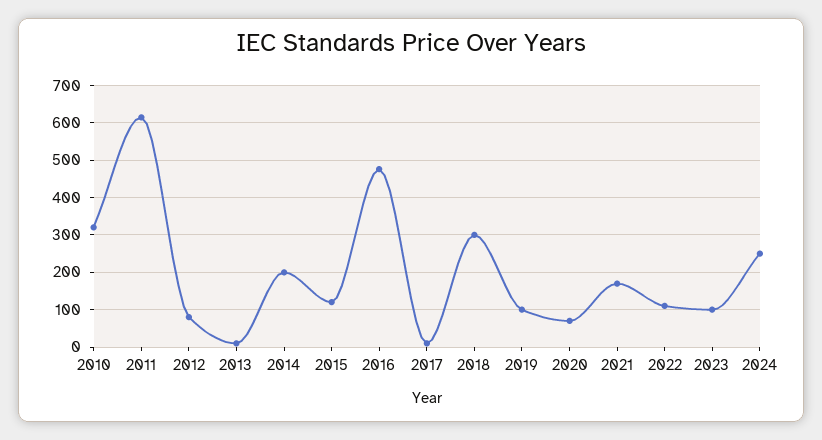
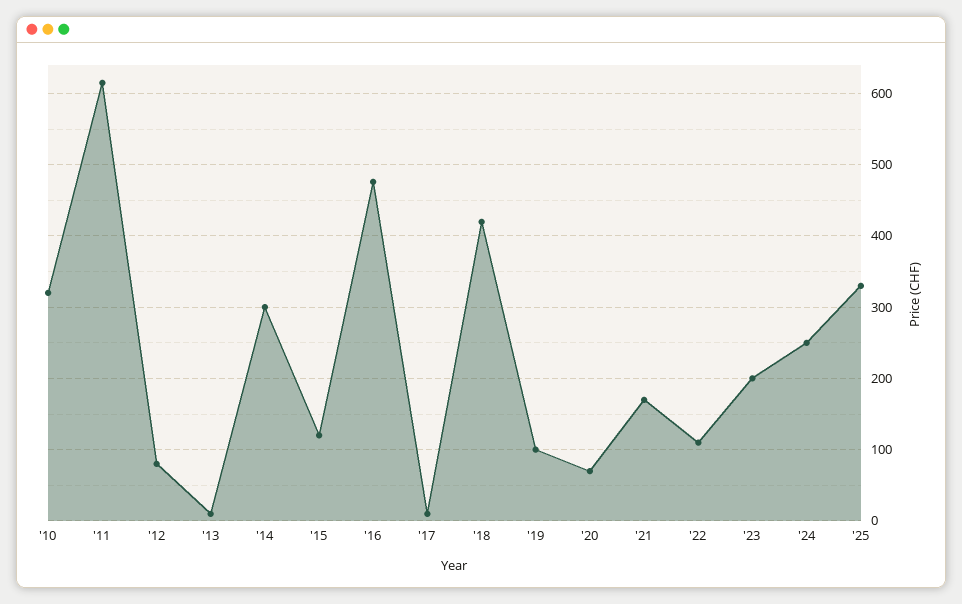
2014: 200 -> 300
2018: 300 -> 420
2023: 100 -> 200
'25: none -> 330

